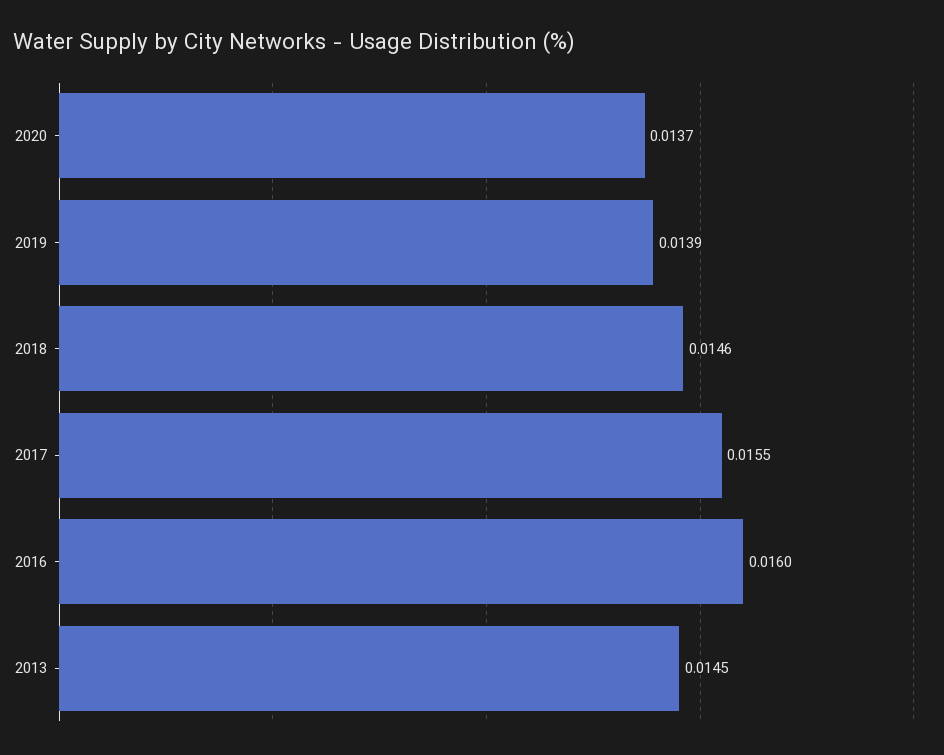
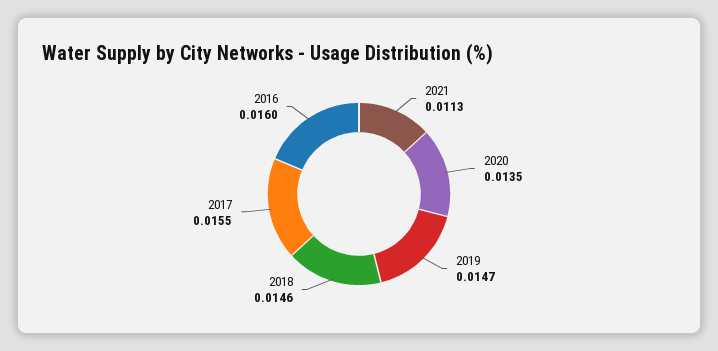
2020: 0.0137 -> 0.0135
2019: 0.0139 -> 0.0147
2013: 0.0145 -> none
2021: none -> 0.0113

